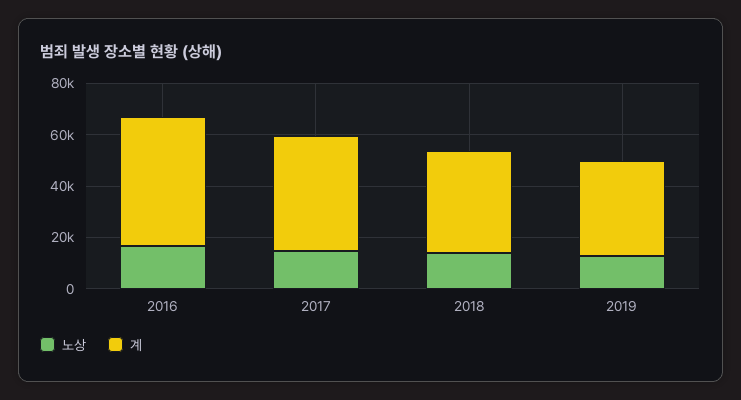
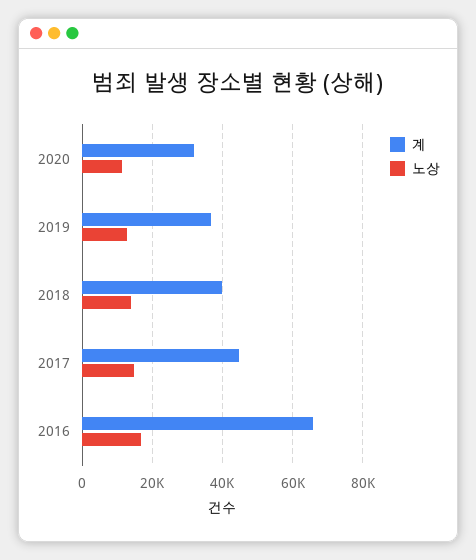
계, 2016: 50000 -> 66000
계, 2020: none -> 32000
노상, 2020: none -> 12000

